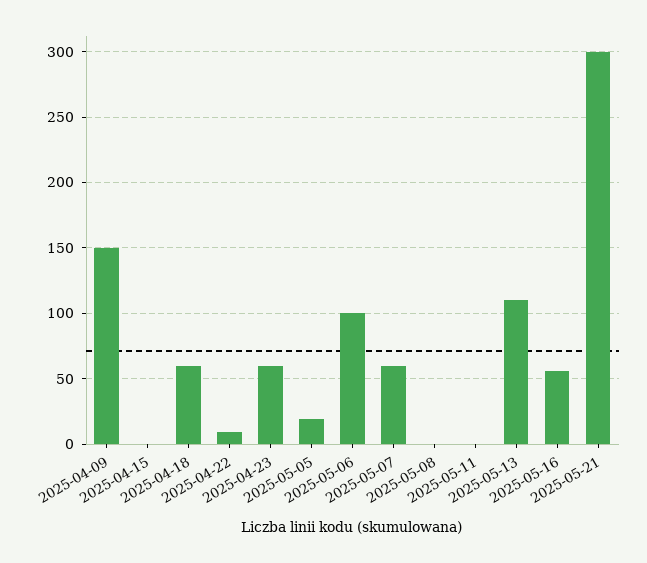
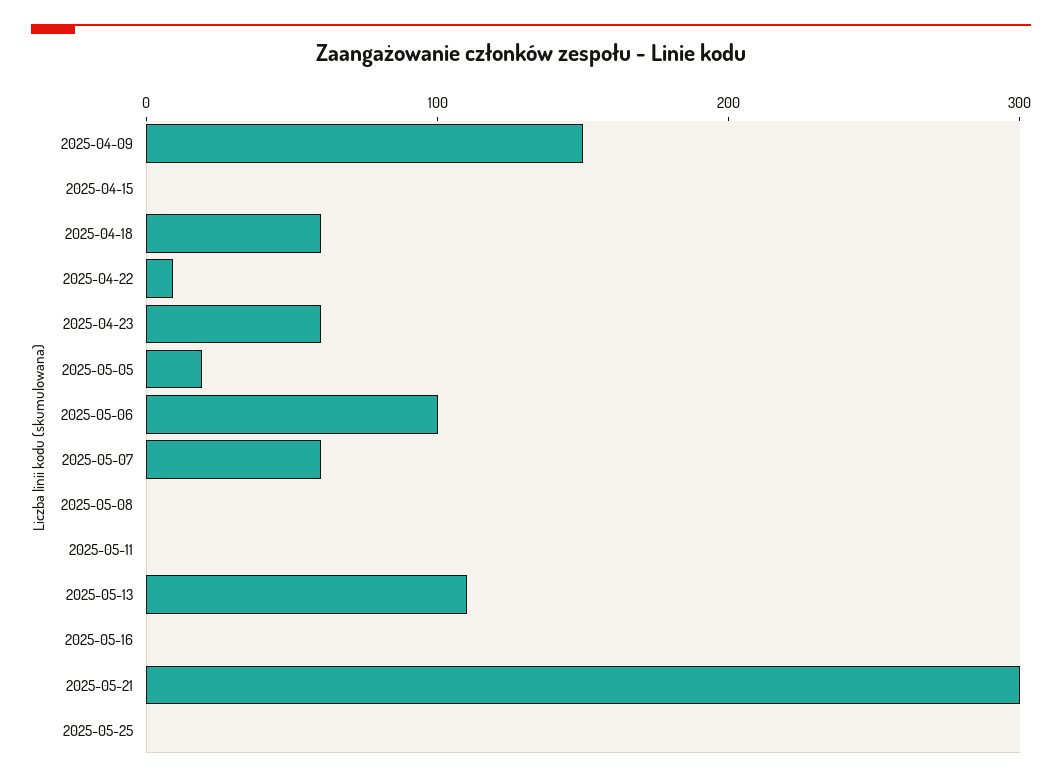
2025-05-16: 55 -> 0
2025-05-25: none -> 0

